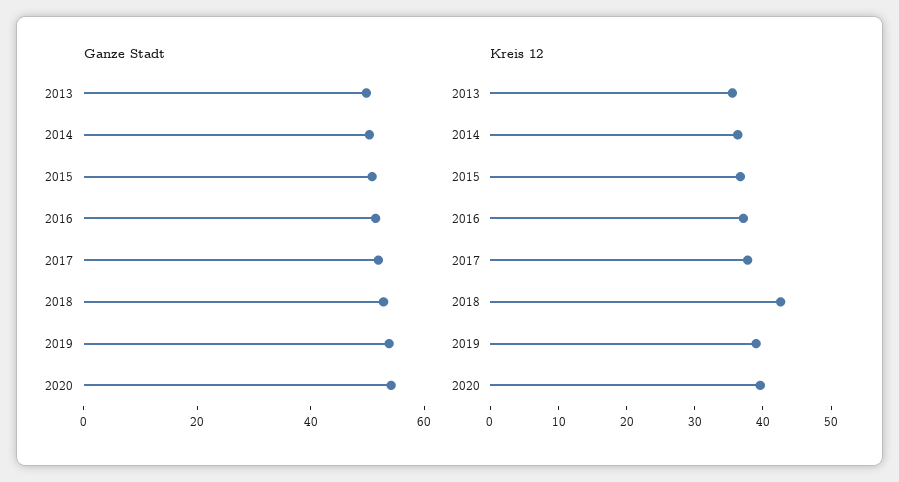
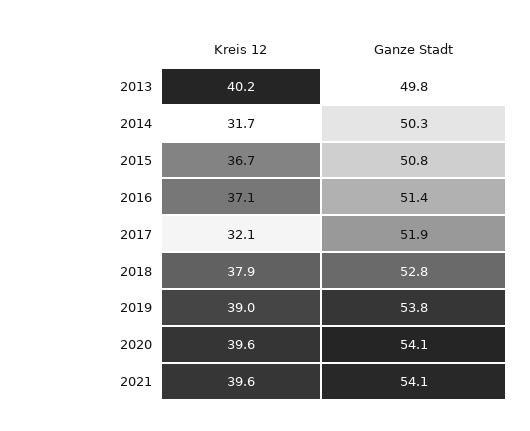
Kreis 12, 2013: 36 -> 40.2
Kreis 12, 2014: 36 -> 31.7
Kreis 12, 2017: 38 -> 32.1
Kreis 12, 2018: 42 -> 37.9
Kreis 12, 2021: none -> 39.6
Ganze Stadt, 2021: none -> 54.1

